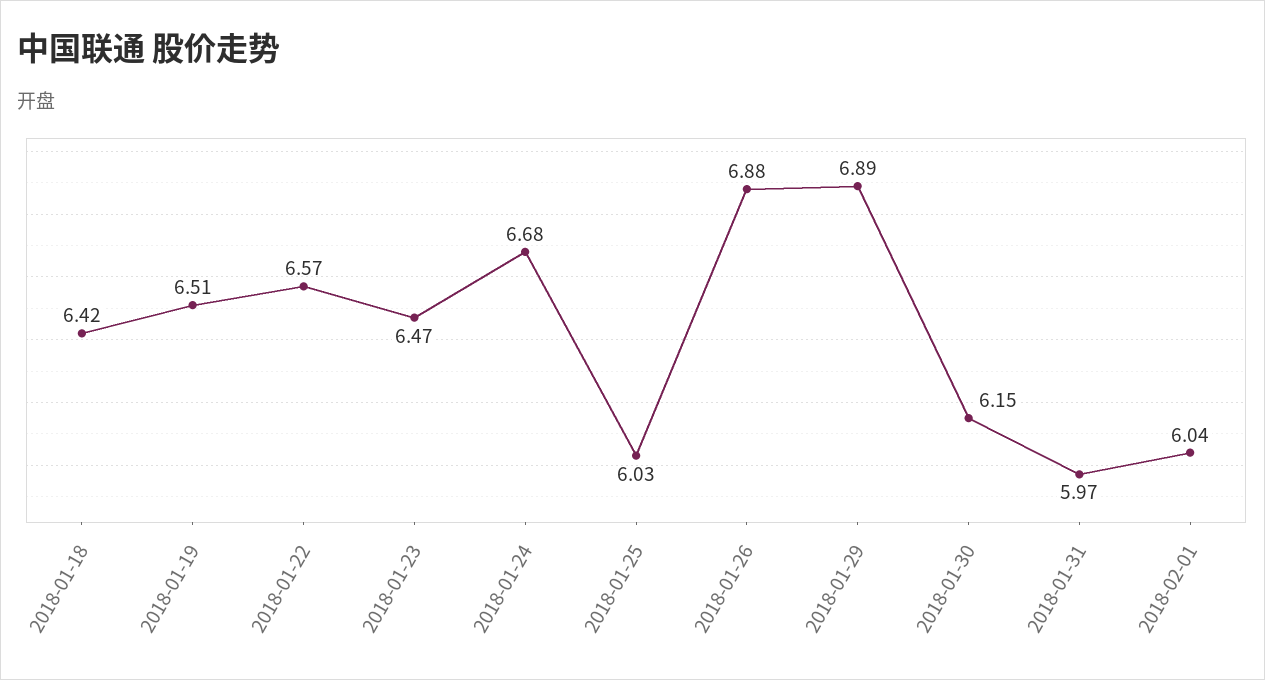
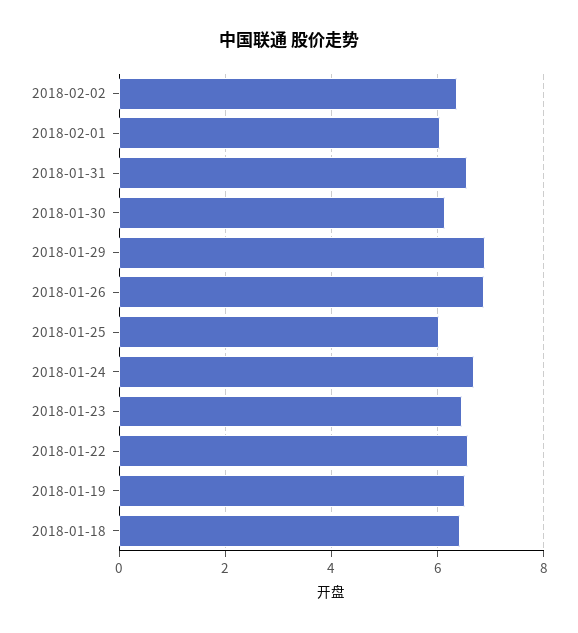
2018-01-31: 5.97 -> 6.6
2018-02-02: none -> 6.4

